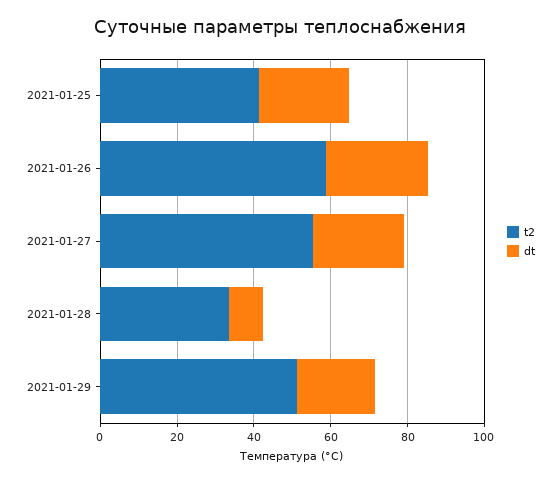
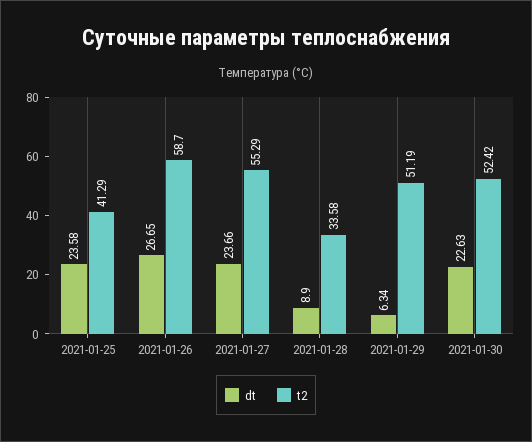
dt, 2021-01-29: 20 -> 6.34
dt, 2021-01-30: none -> 22.63
t2, 2021-01-30: none -> 52.42

